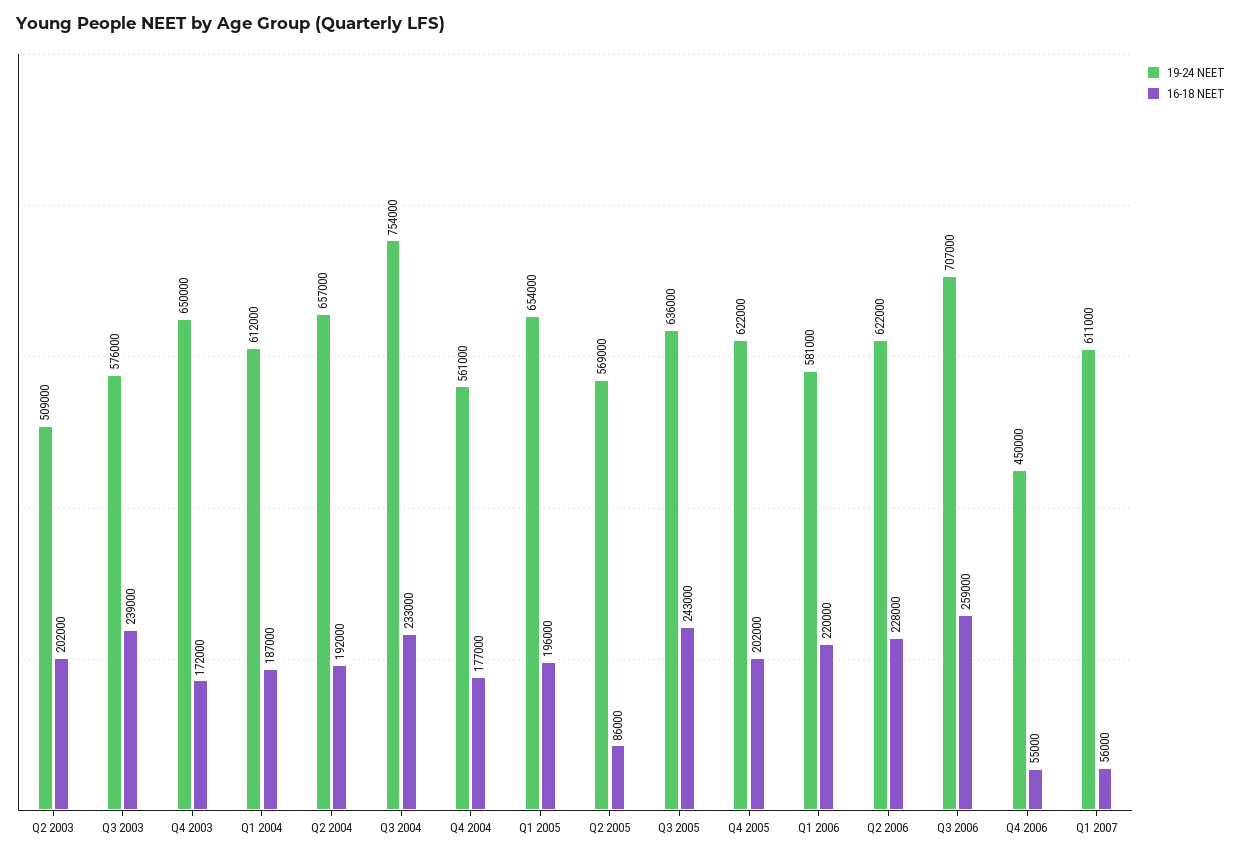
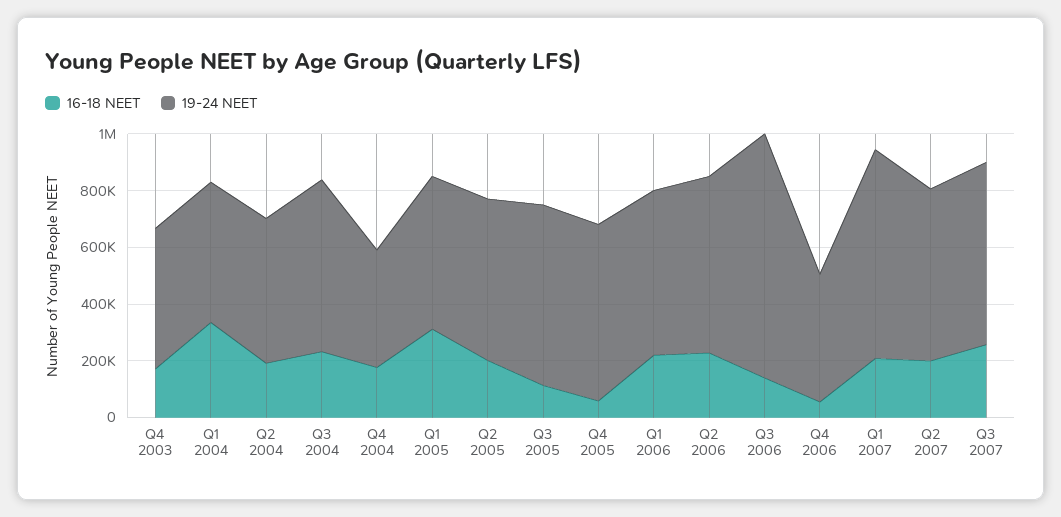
19-24 NEET, Q2 2003: 509000 -> none
16-18 NEET, Q2 2003: 202000 -> none
19-24 NEET, Q3 2003: 576000 -> none
16-18 NEET, Q3 2003: 239000 -> none
19-24 NEET, Q4 2003: 650000 -> 500000
19-24 NEET, Q1 2004: 612000 -> 500000
16-18 NEET, Q1 2004: 187000 -> 350000
19-24 NEET, Q2 2004: 657000 -> 500000
19-24 NEET, Q3 2004: 754000 -> 600000
19-24 NEET, Q4 2004: 561000 -> 400000
19-24 NEET, Q1 2005: 654000 -> 550000
16-18 NEET, Q1 2005: 196000 -> 300000
16-18 NEET, Q2 2005: 86000 -> 200000
16-18 NEET, Q3 2005: 243000 -> 100000
16-18 NEET, Q4 2005: 202000 -> 50000
19-24 NEET, Q3 2006: 707000 -> 850000
16-18 NEET, Q3 2006: 259000 -> 150000
19-24 NEET, Q1 2007: 611000 -> 750000
16-18 NEET, Q1 2007: 56000 -> 200000
16-18 NEET, Q2 2007: none -> 200000
19-24 NEET, Q2 2007: none -> 600000
16-18 NEET, Q3 2007: none -> 250000
19-24 NEET, Q3 2007: none -> 650000

